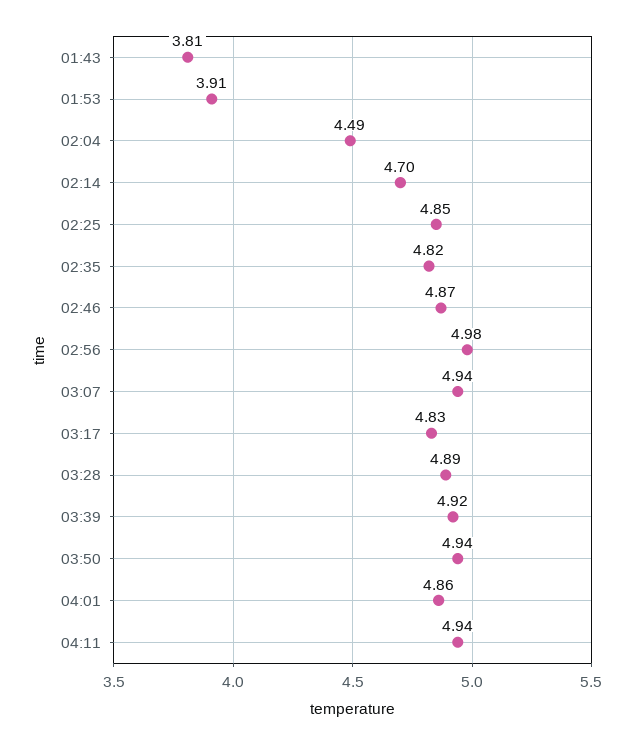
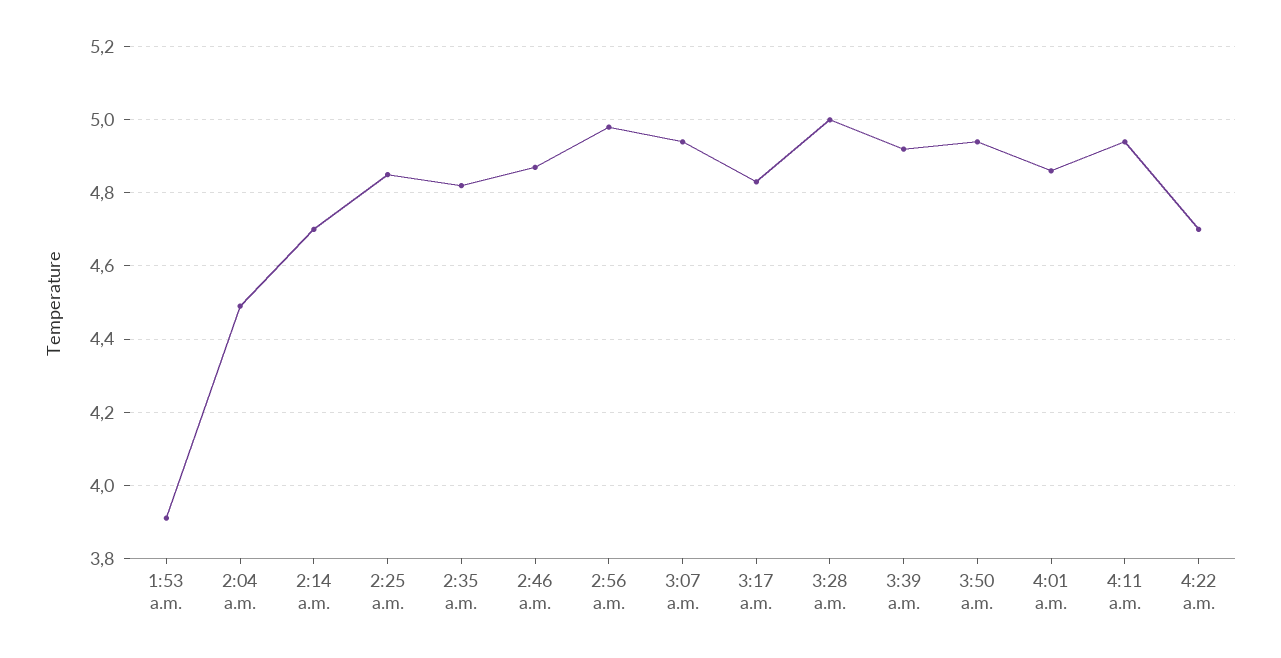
01:43: 3.81 -> none
03:28: 4.89 -> 5
4:22 a.m.: none -> 4.7

